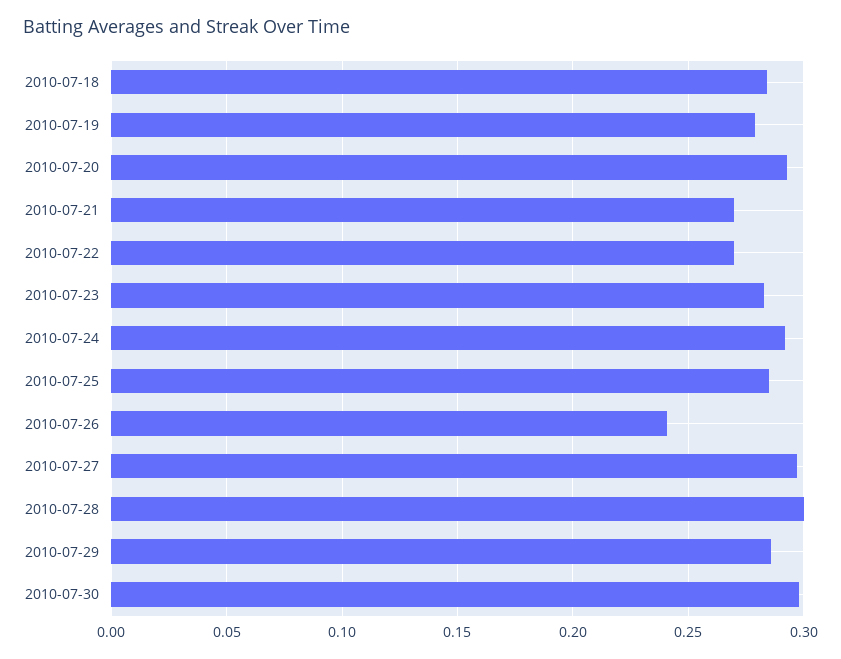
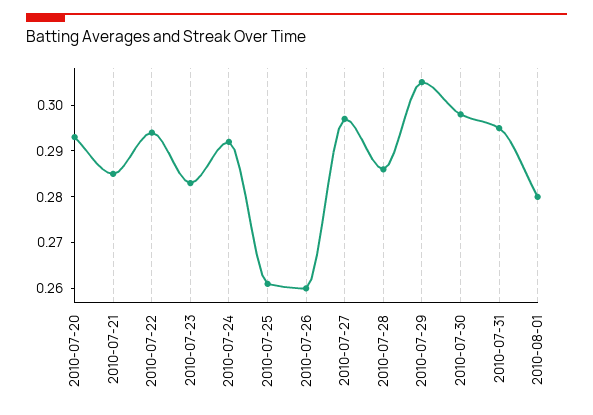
2010-07-18: 0.285 -> none
2010-07-19: 0.28 -> none
2010-07-21: 0.27 -> 0.285
2010-07-22: 0.27 -> 0.295
2010-07-25: 0.285 -> 0.26
2010-07-26: 0.24 -> 0.26
2010-07-28: 0.3 -> 0.285
2010-07-29: 0.285 -> 0.305
2010-07-31: none -> 0.295
2010-08-01: none -> 0.28

